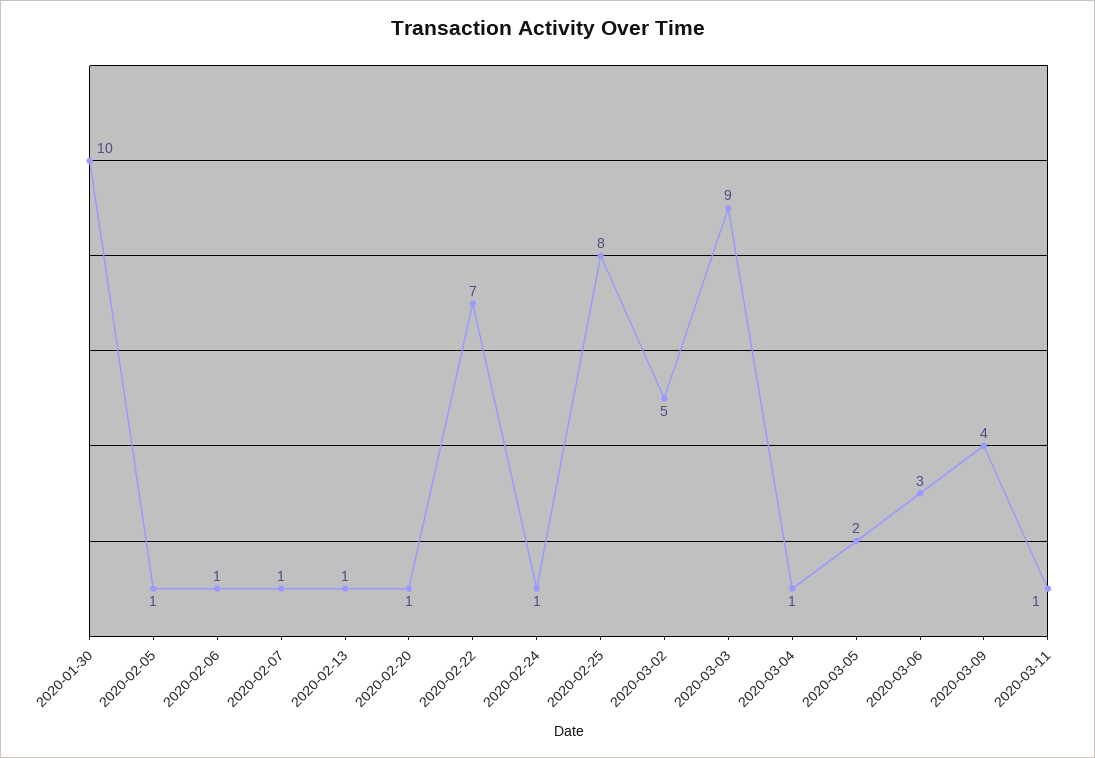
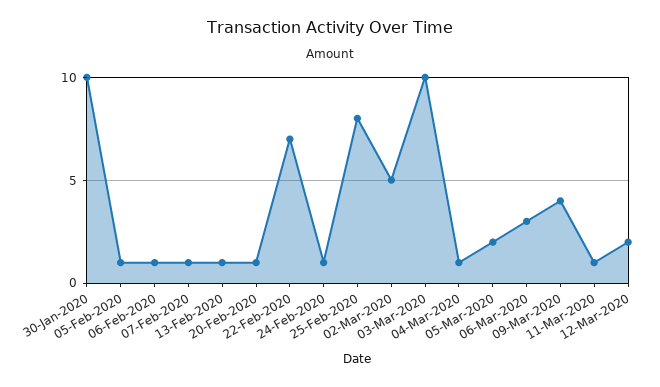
2020-03-03: 9 -> 10
12-Mar-2020: none -> 2

